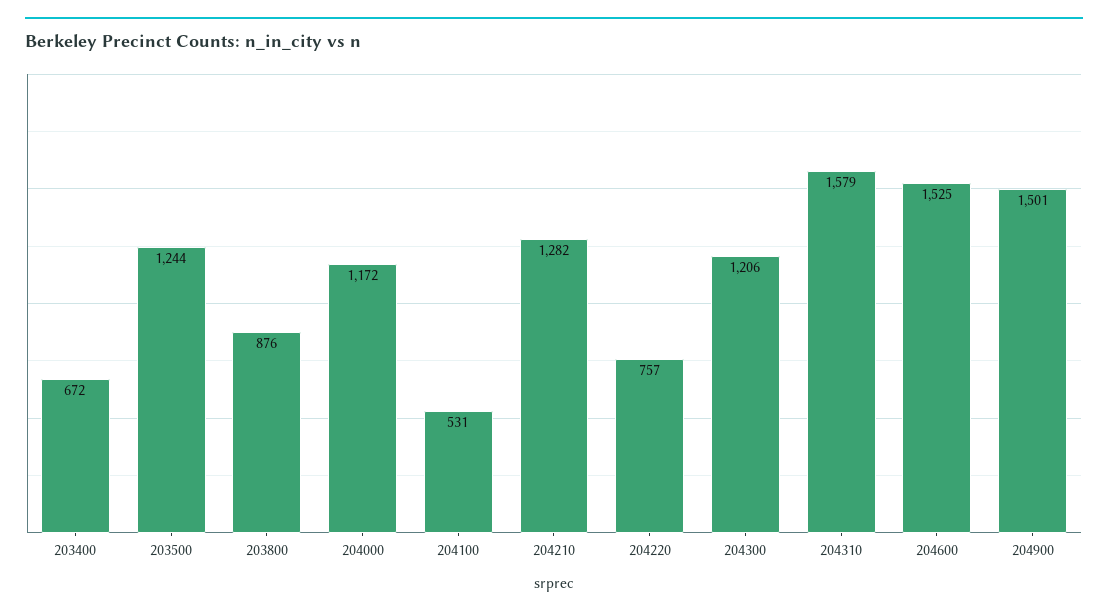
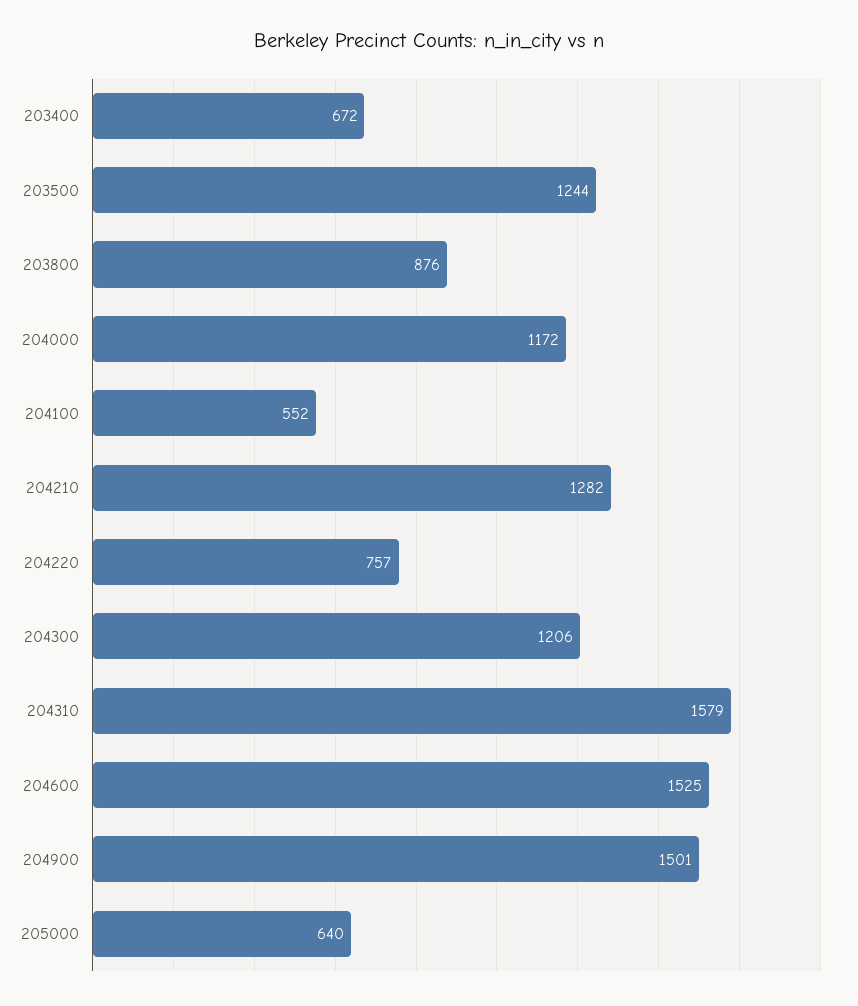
204100: 531 -> 552
205000: none -> 640

